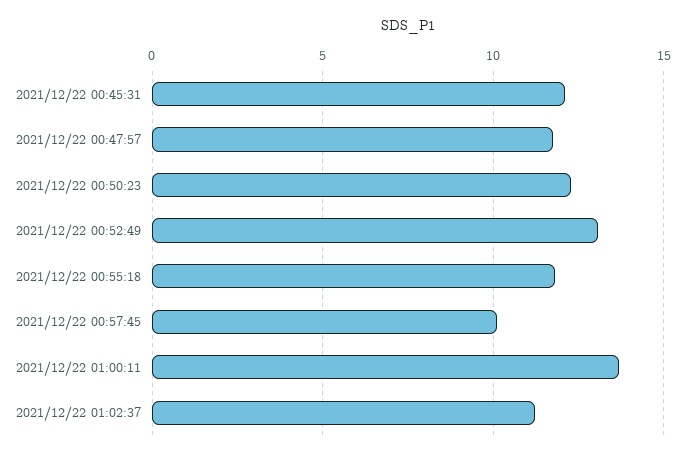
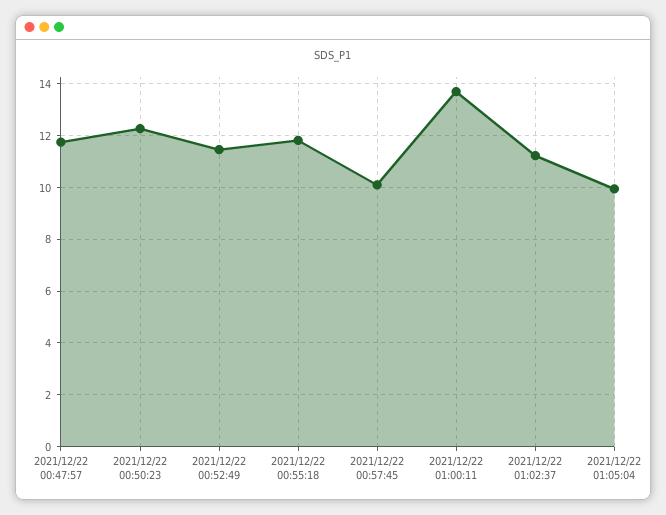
2021/12/22 00:45:31: 12 -> none
2021/12/22 00:52:49: 13 -> 11.5
2021/12/22 01:05:04: none -> 10

